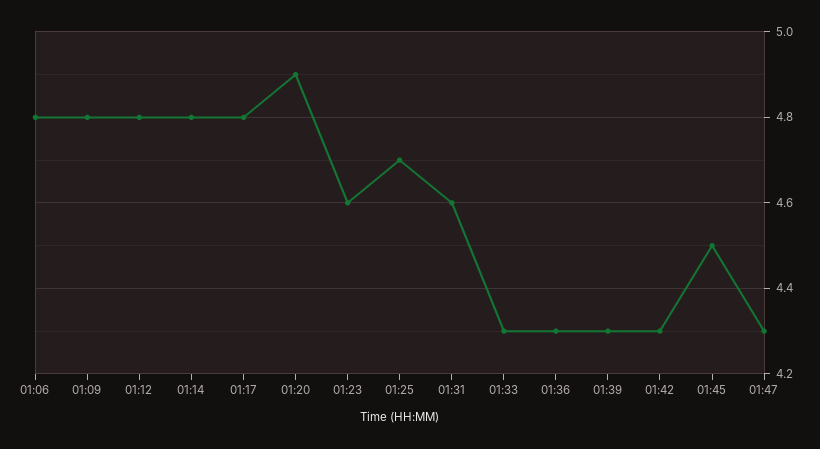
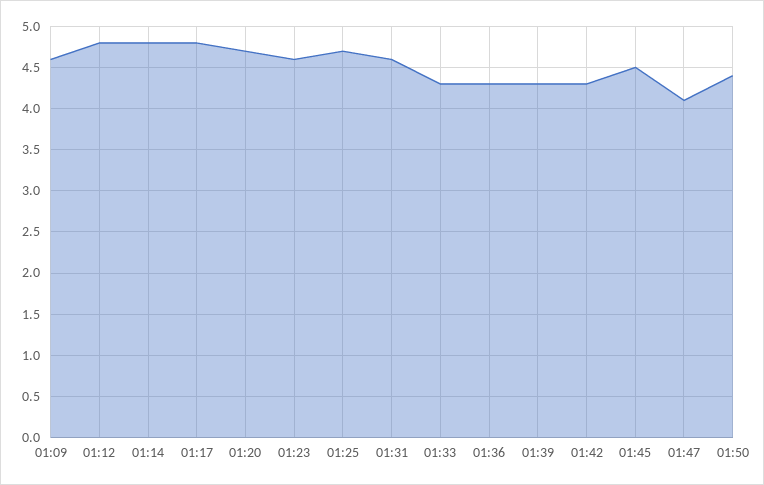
01:06: 4.8 -> none
01:09: 4.8 -> 4.6
01:20: 4.9 -> 4.7
01:47: 4.3 -> 4.1
01:50: none -> 4.4

